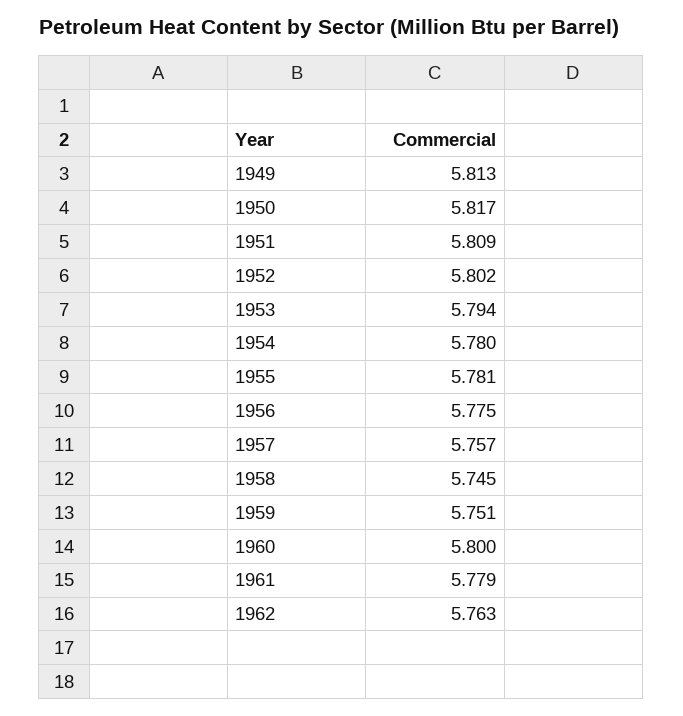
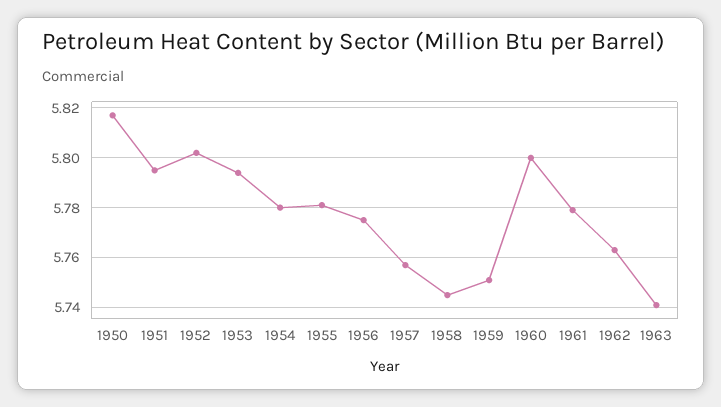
1949: 5.813 -> none
1951: 5.809 -> 5.795
1963: none -> 5.74

